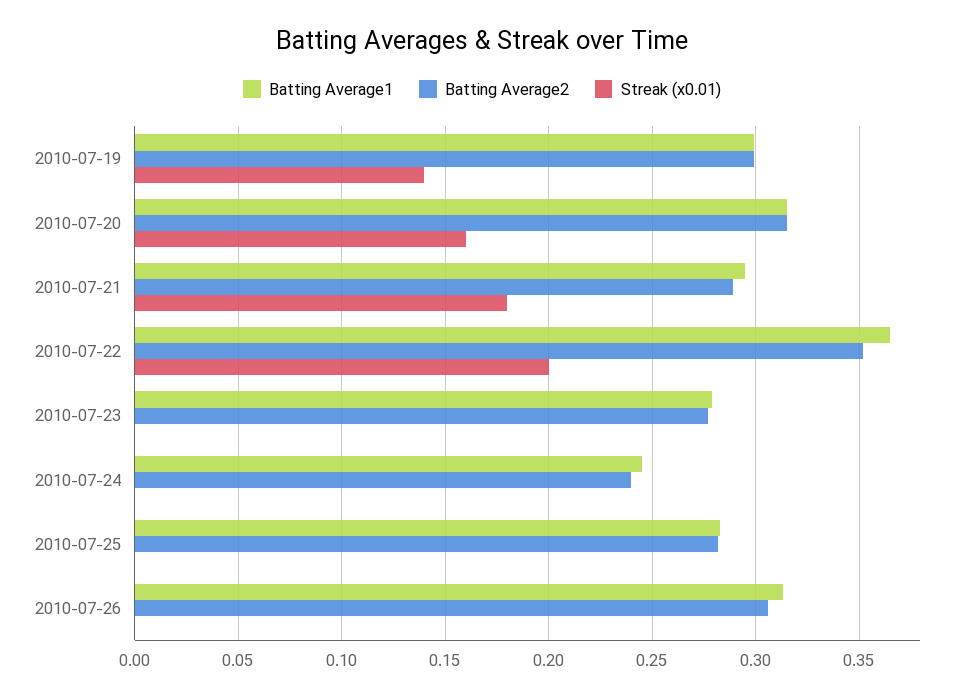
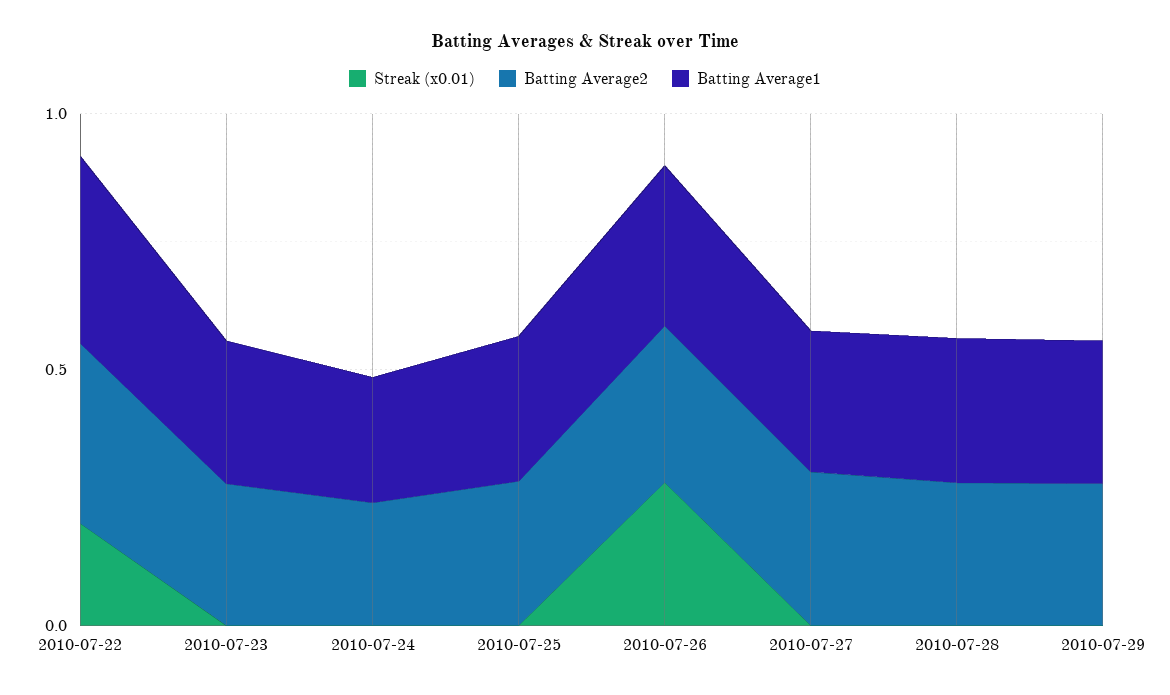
Batting Average1, 2010-07-19: 0.3 -> none
Batting Average2, 2010-07-19: 0.3 -> none
Streak (x0.01), 2010-07-19: 0.14 -> none
Batting Average1, 2010-07-20: 0.315 -> none
Batting Average2, 2010-07-20: 0.315 -> none
Streak (x0.01), 2010-07-20: 0.16 -> none
Batting Average1, 2010-07-21: 0.295 -> none
Batting Average2, 2010-07-21: 0.29 -> none
Streak (x0.01), 2010-07-21: 0.18 -> none
Streak (x0.01), 2010-07-26: 0 -> 0.3
Streak (x0.01), 2010-07-27: none -> 0
Batting Average2, 2010-07-27: none -> 0.3
Batting Average1, 2010-07-27: none -> 0.3
Streak (x0.01), 2010-07-28: none -> 0
Batting Average2, 2010-07-28: none -> 0.3
Batting Average1, 2010-07-28: none -> 0.3
Streak (x0.01), 2010-07-29: none -> 0
Batting Average2, 2010-07-29: none -> 0.3
Batting Average1, 2010-07-29: none -> 0.3

